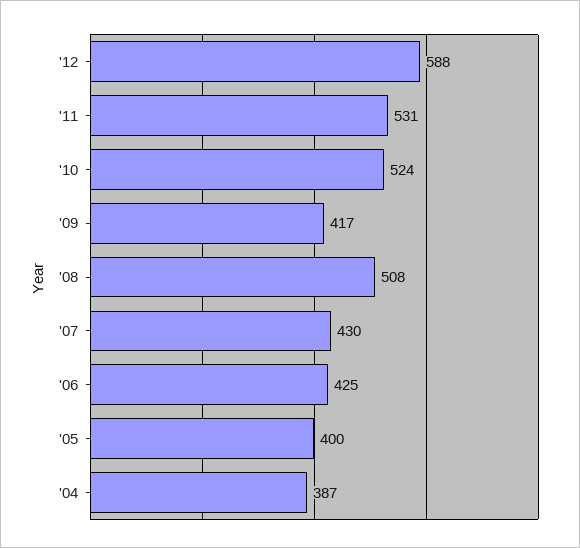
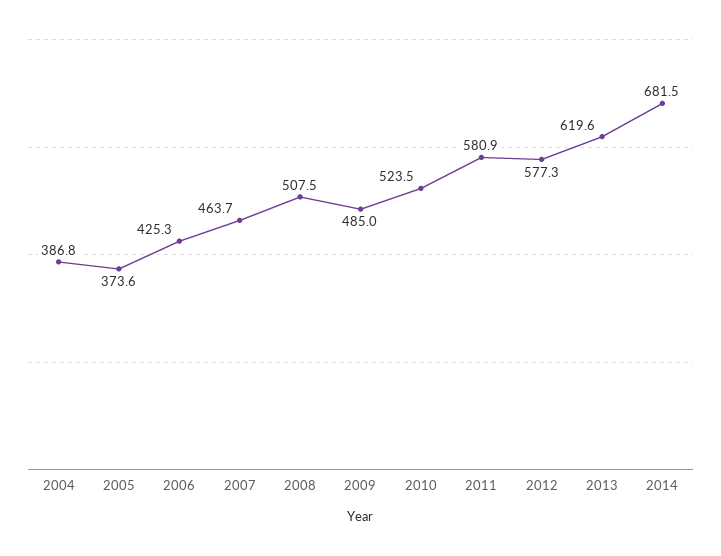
'12: 588 -> 577.3
'11: 531 -> 580.9
'09: 417 -> 485
'07: 430 -> 463.7
'05: 400 -> 373.6
2013: none -> 619.6
2014: none -> 681.5

